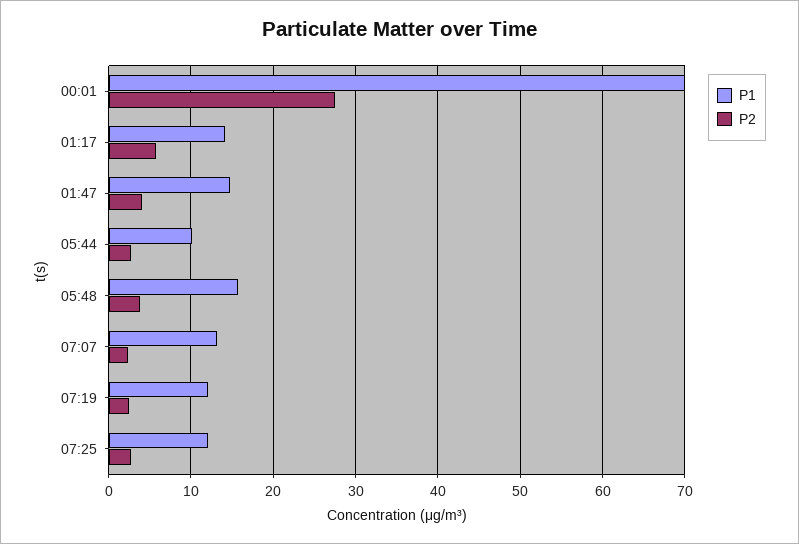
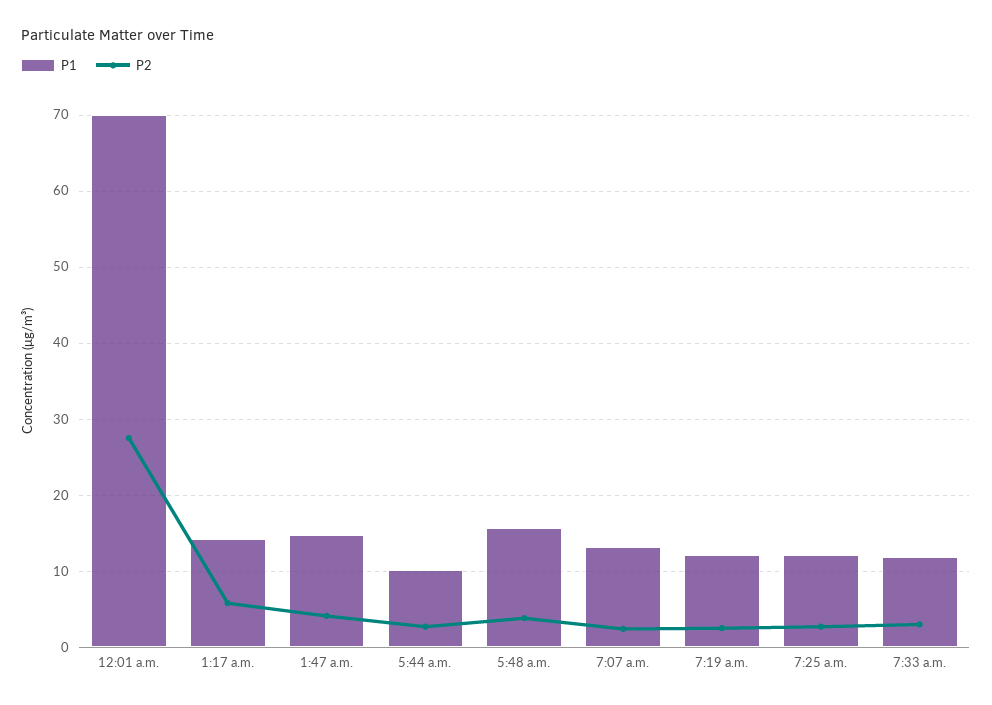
P1, 7:33 a.m.: none -> 12
P2, 7:33 a.m.: none -> 3

